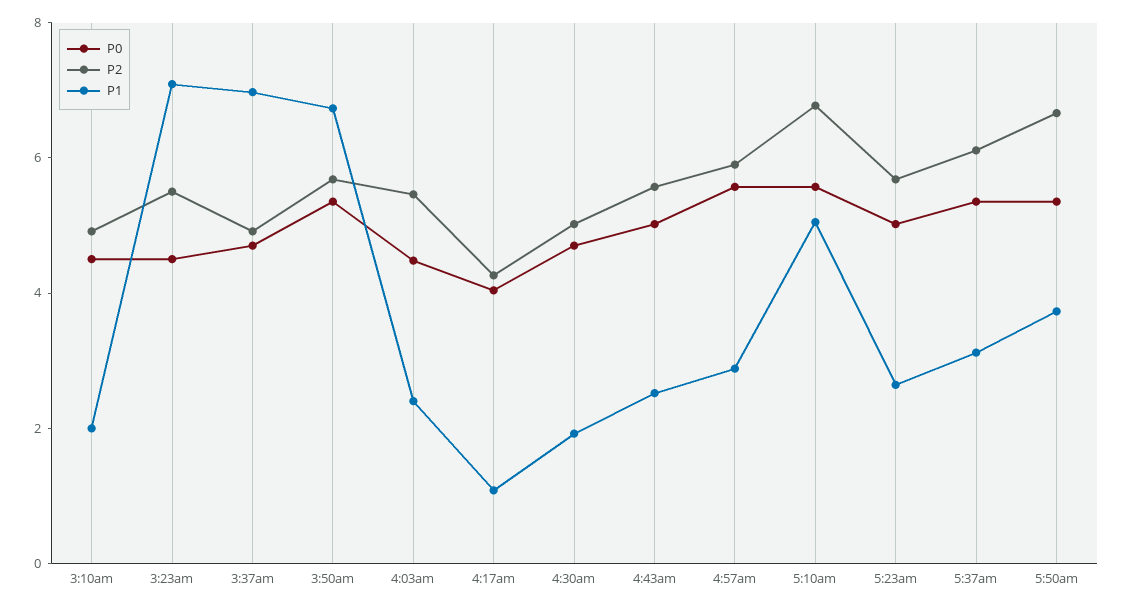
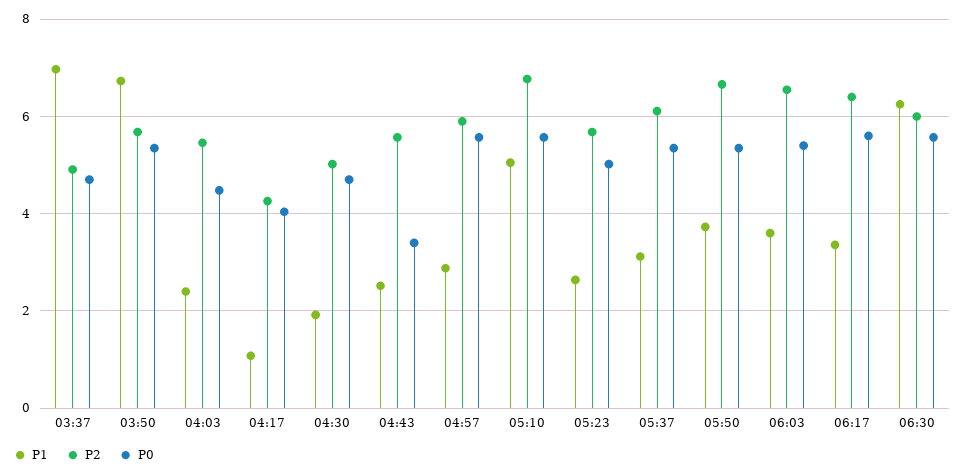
P0, 3:10am: 4.5 -> none
P2, 3:10am: 5 -> none
P1, 3:10am: 2 -> none
P0, 3:23am: 4.5 -> none
P2, 3:23am: 5.5 -> none
P1, 3:23am: 7 -> none
P0, 4:43am: 5 -> 3.4
P1, 06:03: none -> 3.6
P2, 06:03: none -> 6.6
P0, 06:03: none -> 5.4
P1, 06:17: none -> 3.4
P2, 06:17: none -> 6.4
P0, 06:17: none -> 5.6
P1, 06:30: none -> 6.2
P2, 06:30: none -> 6
P0, 06:30: none -> 5.6

